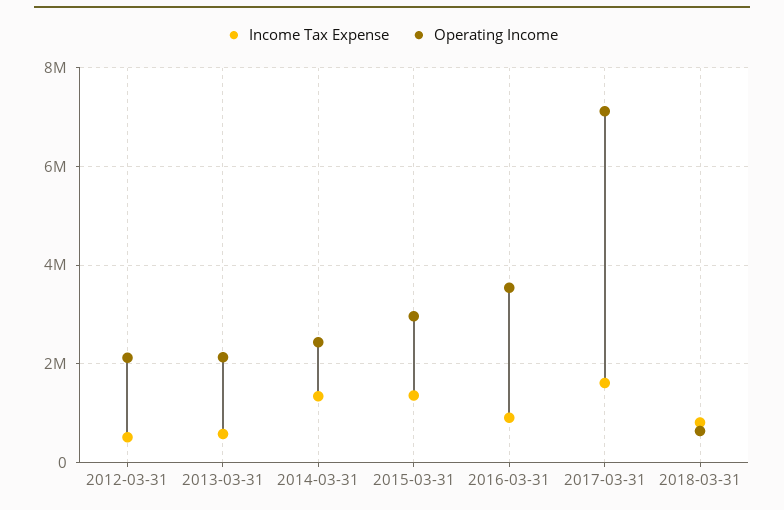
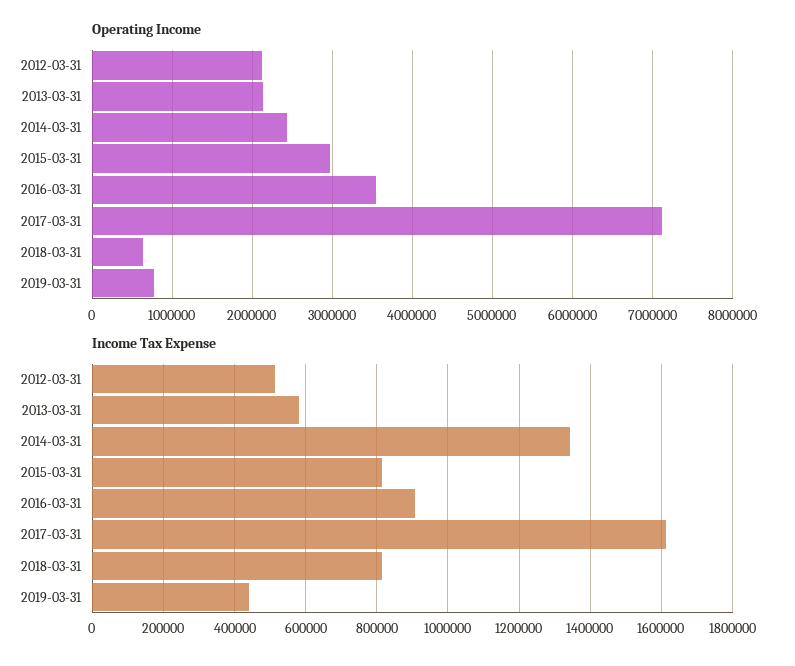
Income Tax Expense, 2015-03-31: 1400000 -> 820000
Operating Income, 2019-03-31: none -> 800000
Income Tax Expense, 2019-03-31: none -> 440000

